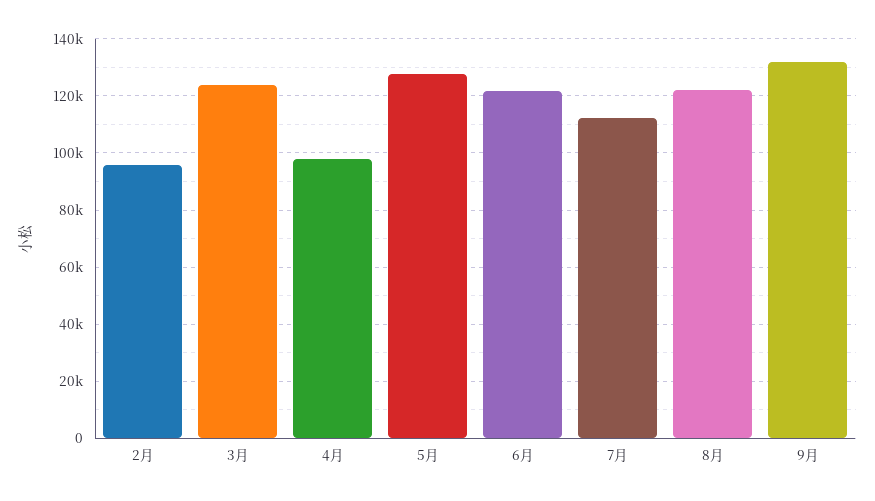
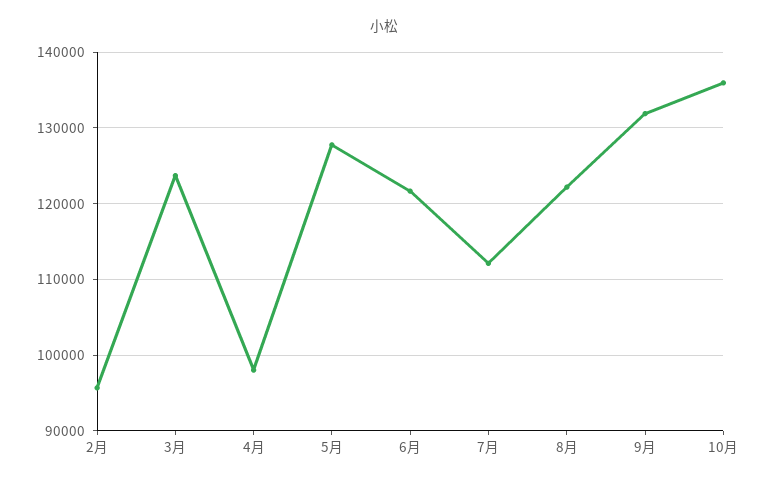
10月: none -> 136000

